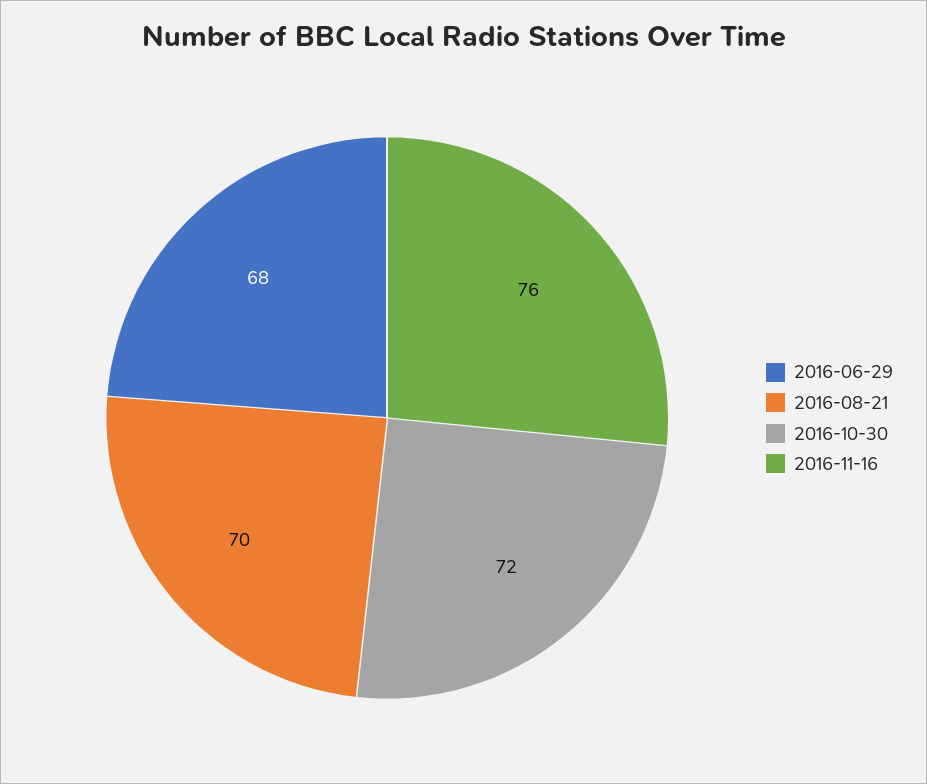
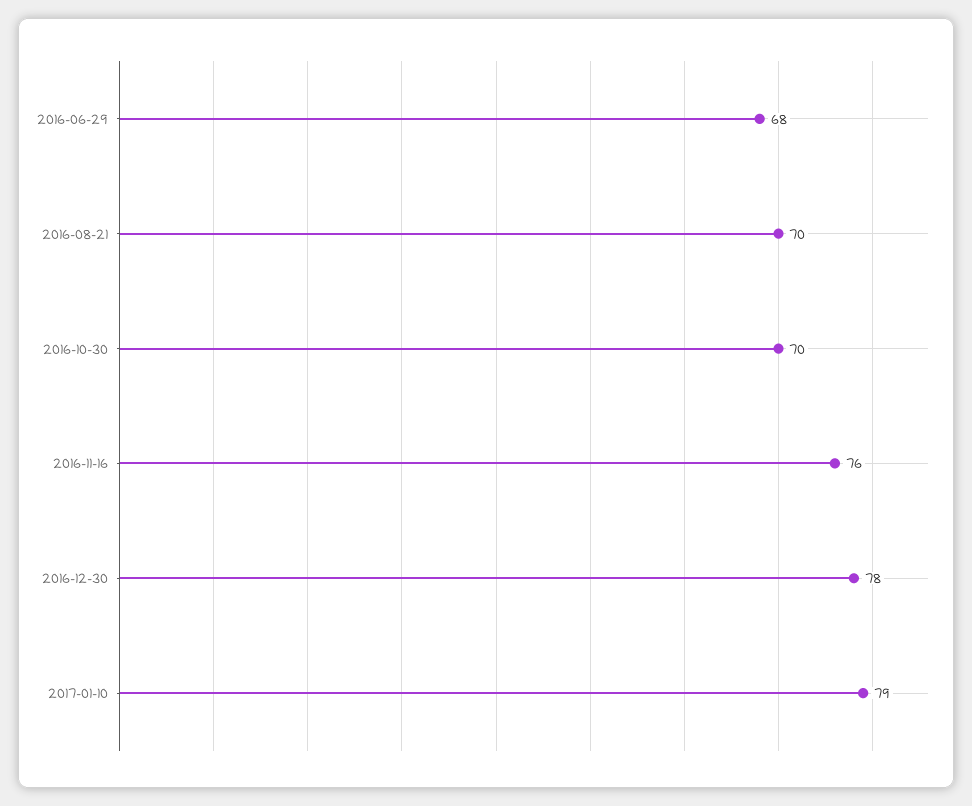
2016-10-30: 72 -> 70
2016-12-30: none -> 78
2017-01-10: none -> 79

